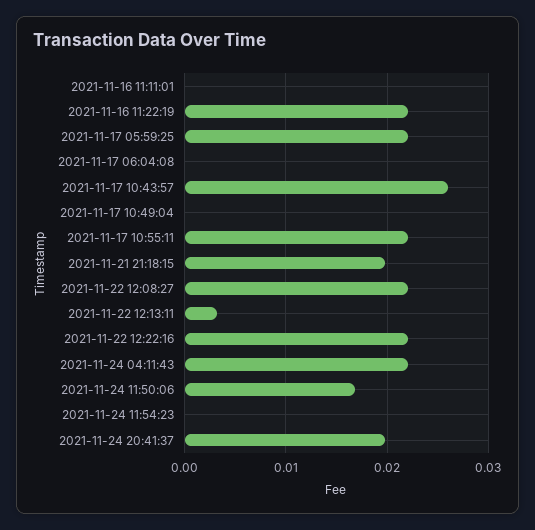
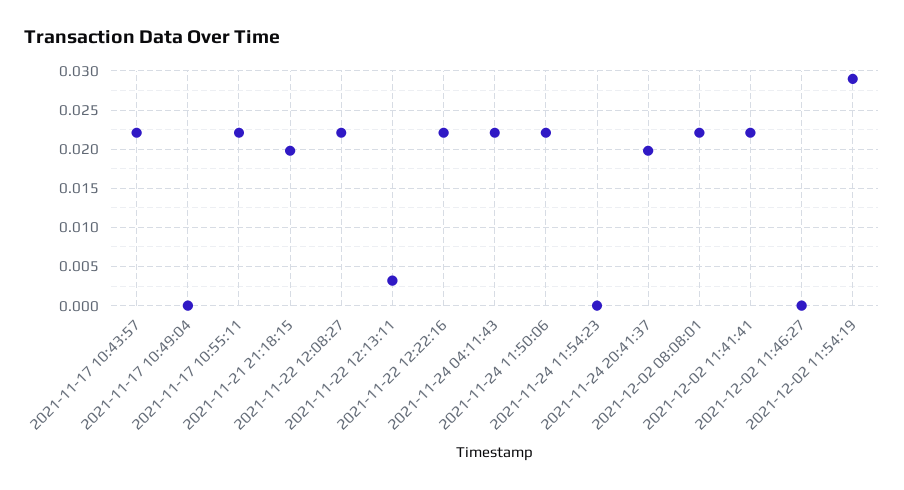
2021-11-16 11:11:01: 0 -> none
2021-11-16 11:22:19: 0.022 -> none
2021-11-17 05:59:25: 0.022 -> none
2021-11-17 06:04:08: 0 -> none
2021-11-17 10:43:57: 0.026 -> 0.022
2021-11-24 11:50:06: 0.017 -> 0.022
2021-12-02 08:08:01: none -> 0.022
2021-12-02 11:41:41: none -> 0.022
2021-12-02 11:46:27: none -> 0
2021-12-02 11:54:19: none -> 0.029

